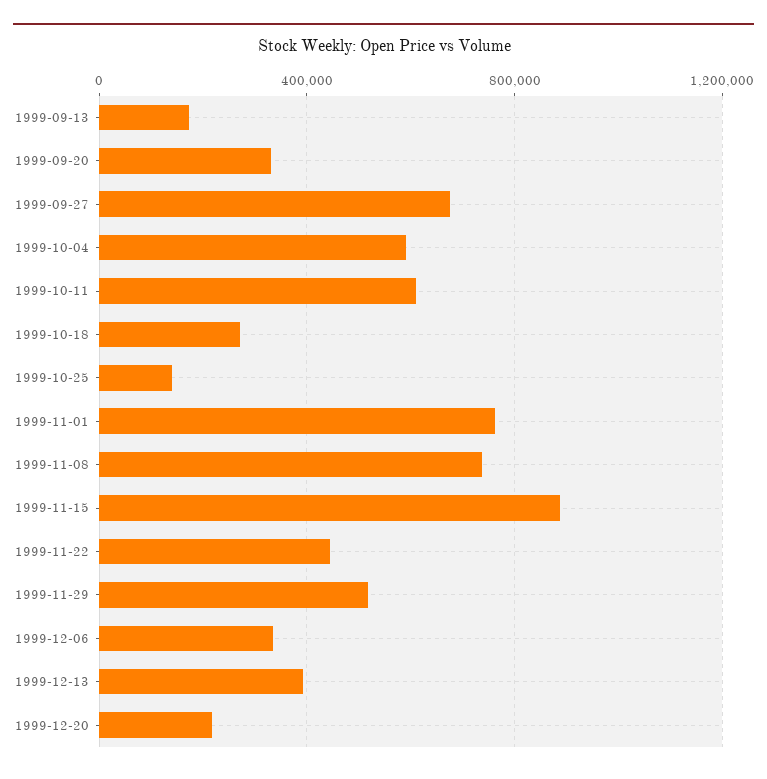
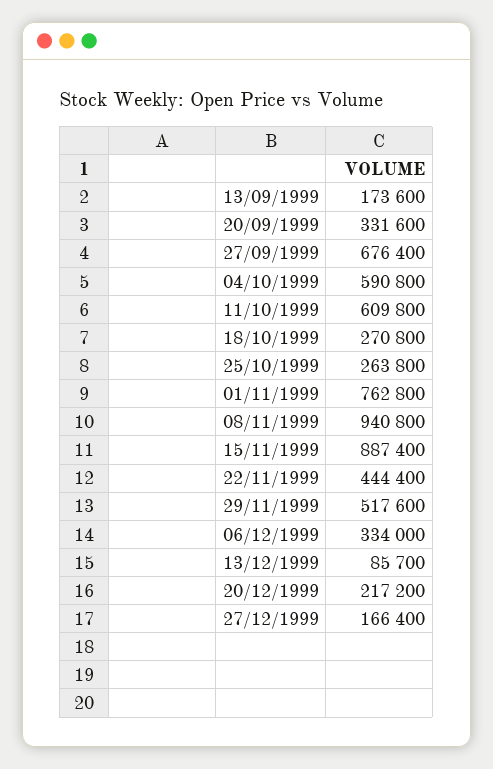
1999-10-25: 150000 -> 263800
1999-11-08: 750000 -> 940800
1999-12-13: 400000 -> 85700
27/12/1999: none -> 166400

